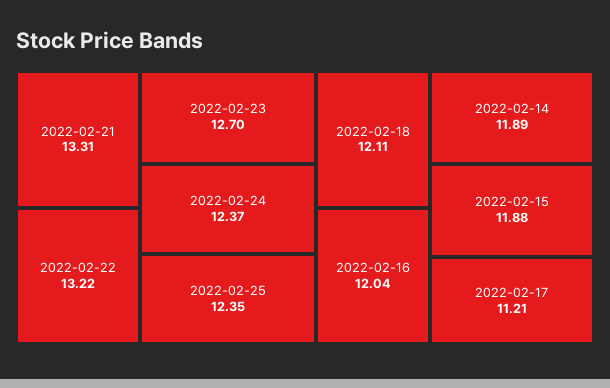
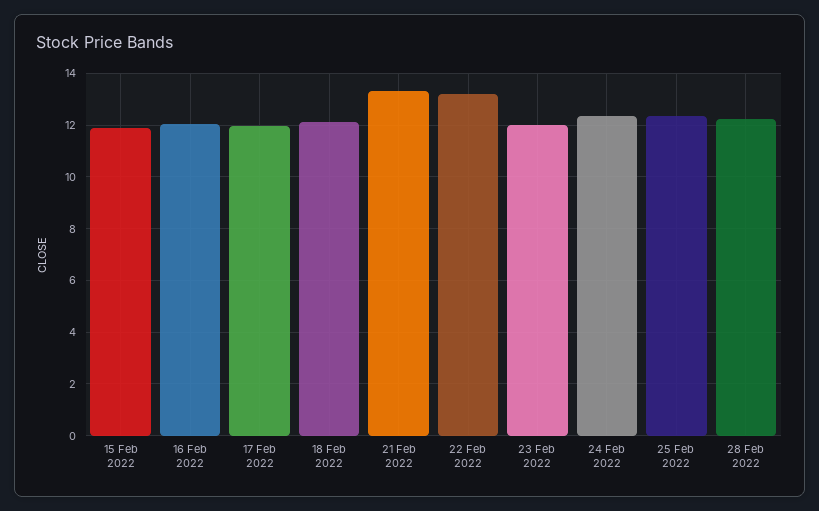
2022-02-23: 12.7 -> 12
2022-02-14: 11.89 -> none
2022-02-17: 11.21 -> 12
28 Feb 2022: none -> 12.25

